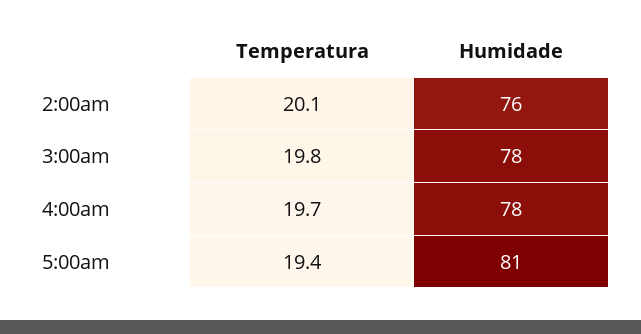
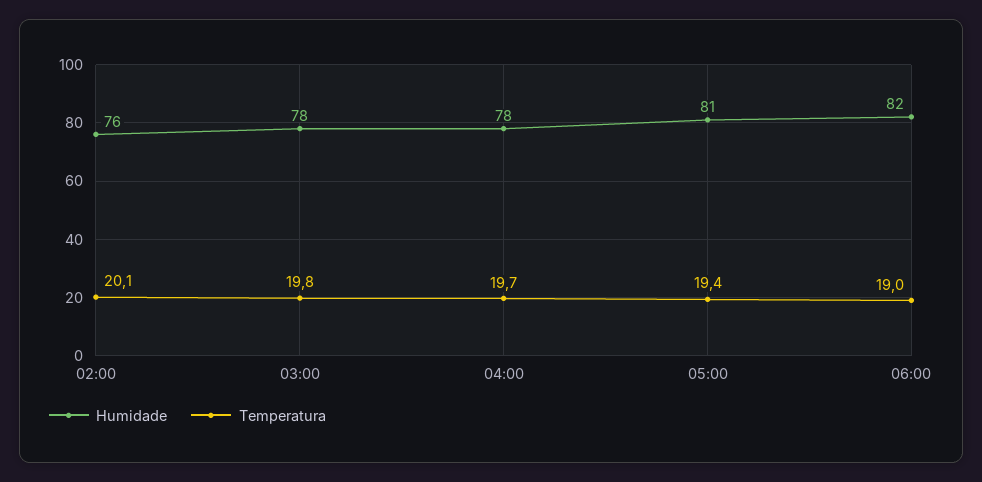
Humidade, 06:00: none -> 82
Temperatura, 06:00: none -> 19

